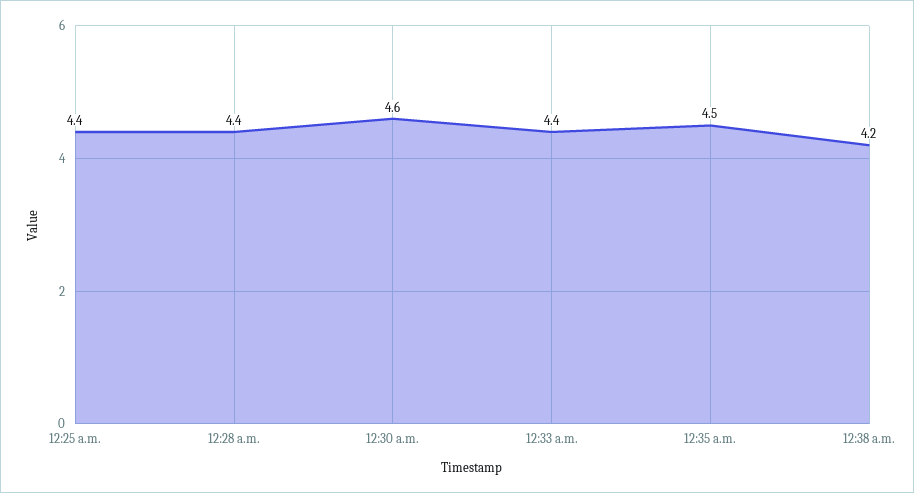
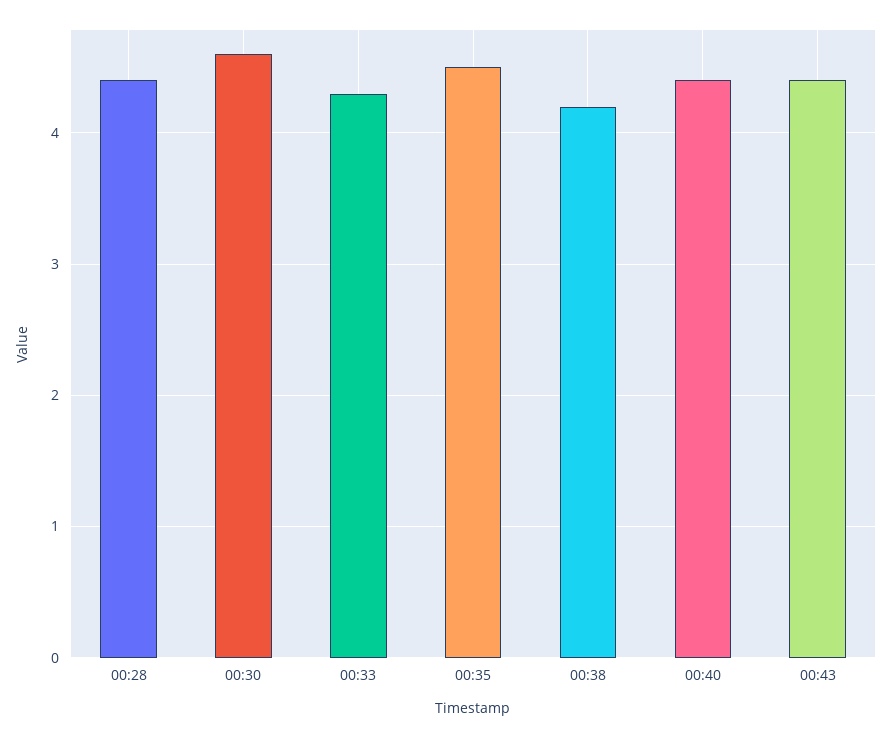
12:25 a.m.: 4.4 -> none
12:33 a.m.: 4.4 -> 4.3
00:40: none -> 4.4
00:43: none -> 4.4

